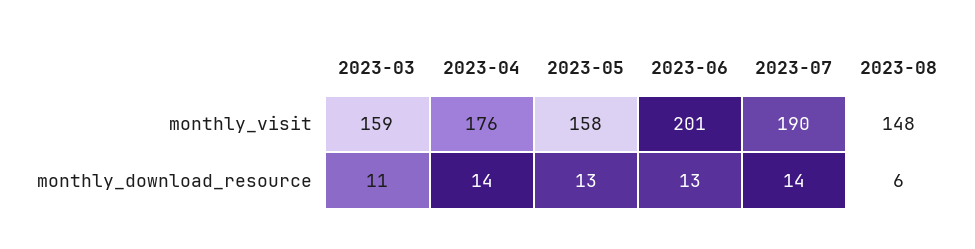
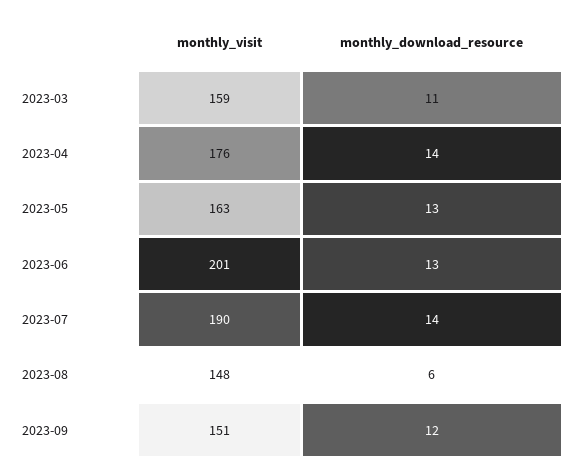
2023-05, monthly_visit: 158 -> 163
2023-09, monthly_visit: none -> 151
2023-09, monthly_download_resource: none -> 12

